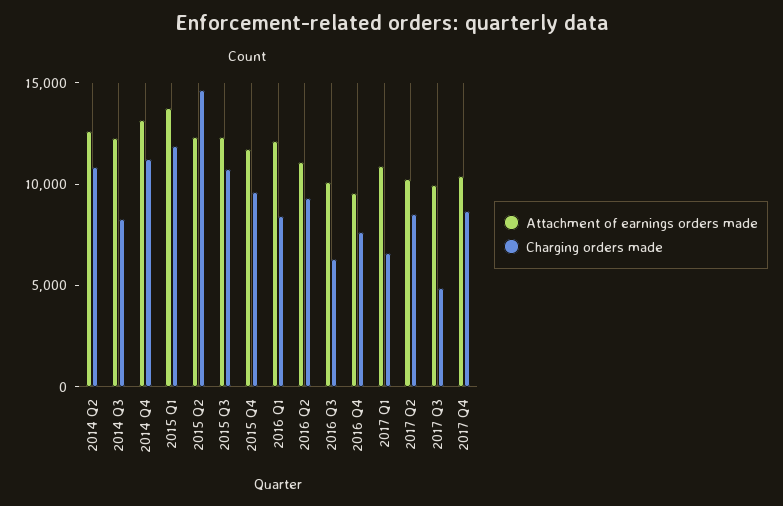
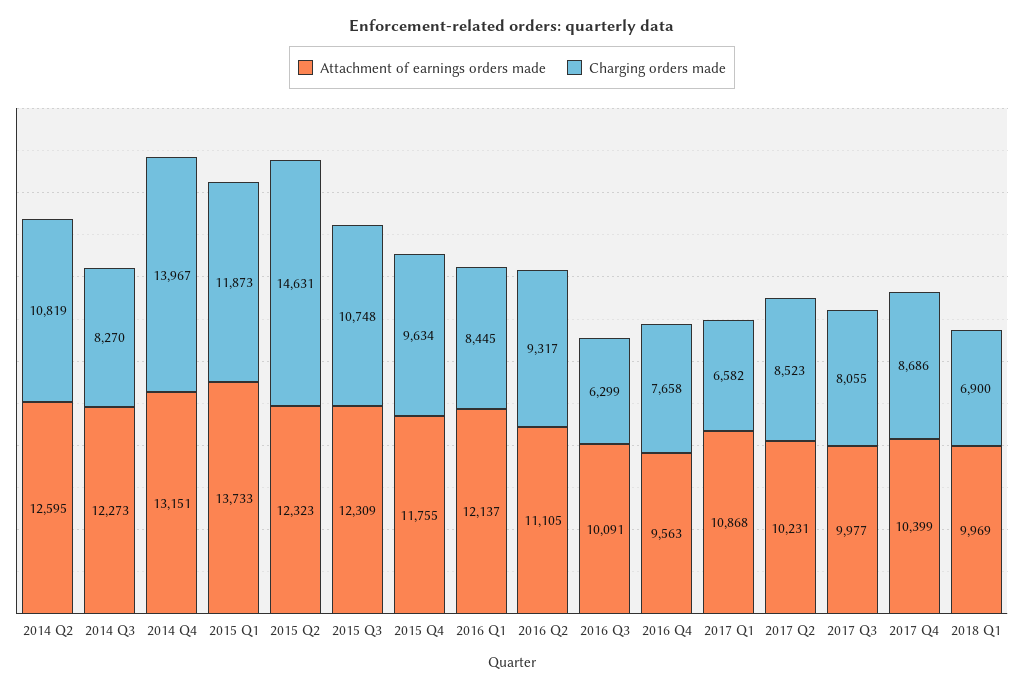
Charging orders made, 2014 Q4: 11000 -> 13967
Charging orders made, 2017 Q3: 5000 -> 8055
Attachment of earnings orders made, 2018 Q1: none -> 9969
Charging orders made, 2018 Q1: none -> 6900

